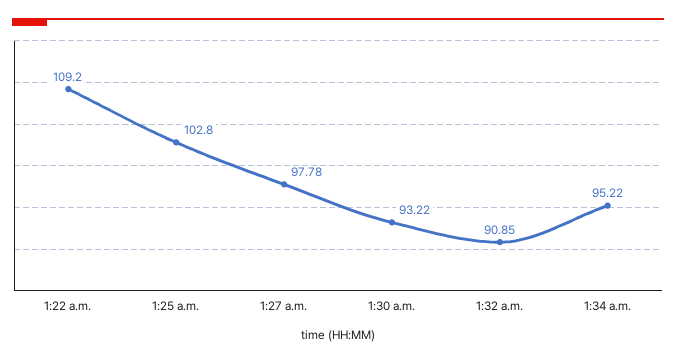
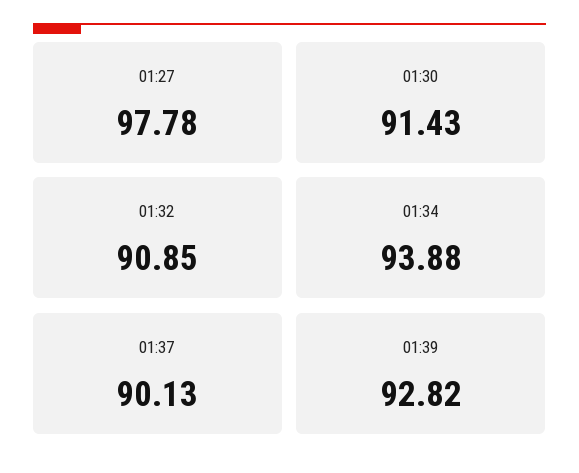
1:22 a.m.: 109.2 -> none
1:25 a.m.: 102.8 -> none
1:30 a.m.: 93.22 -> 91.43
1:34 a.m.: 95.22 -> 93.88
01:37: none -> 90.13
01:39: none -> 92.82

